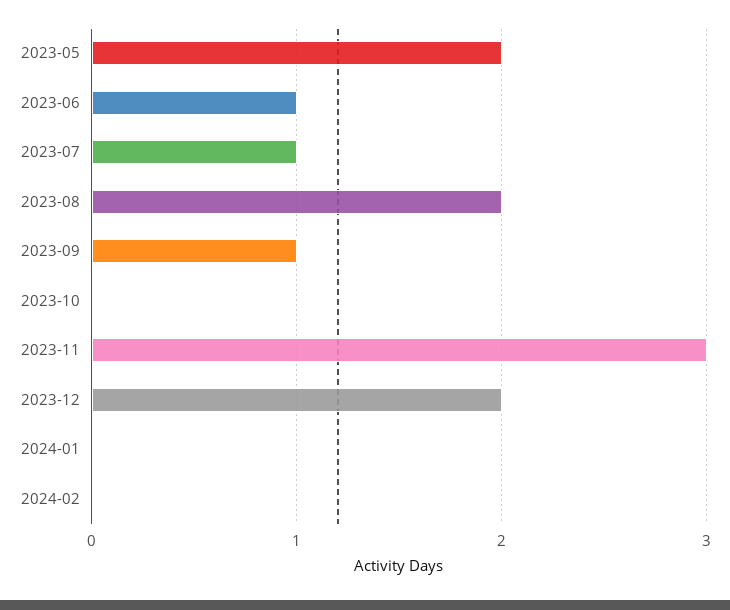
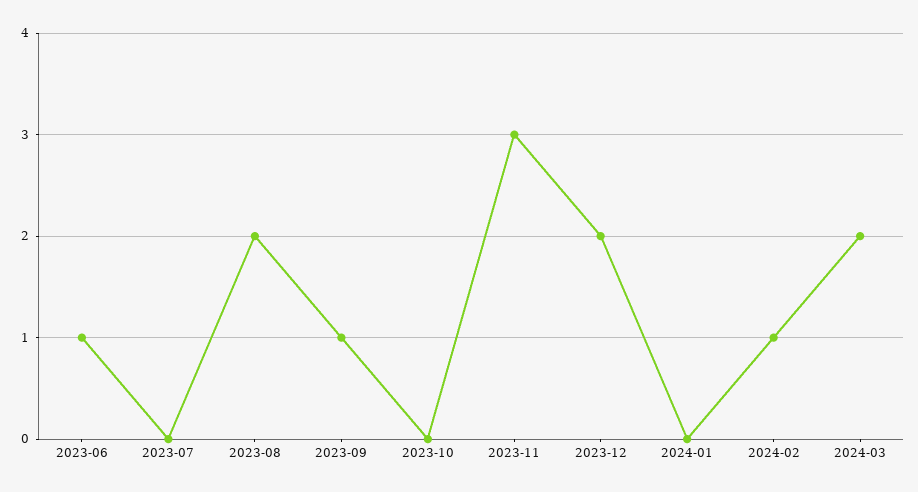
2023-05: 2 -> none
2023-07: 1 -> 0
2024-02: 0 -> 1
2024-03: none -> 2

